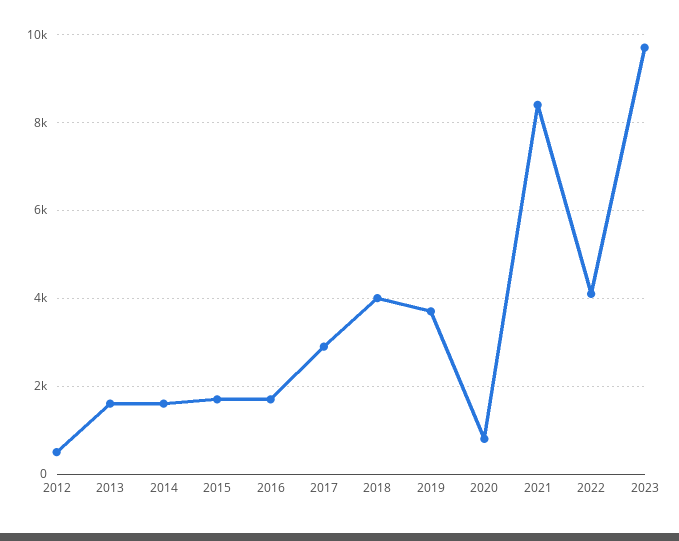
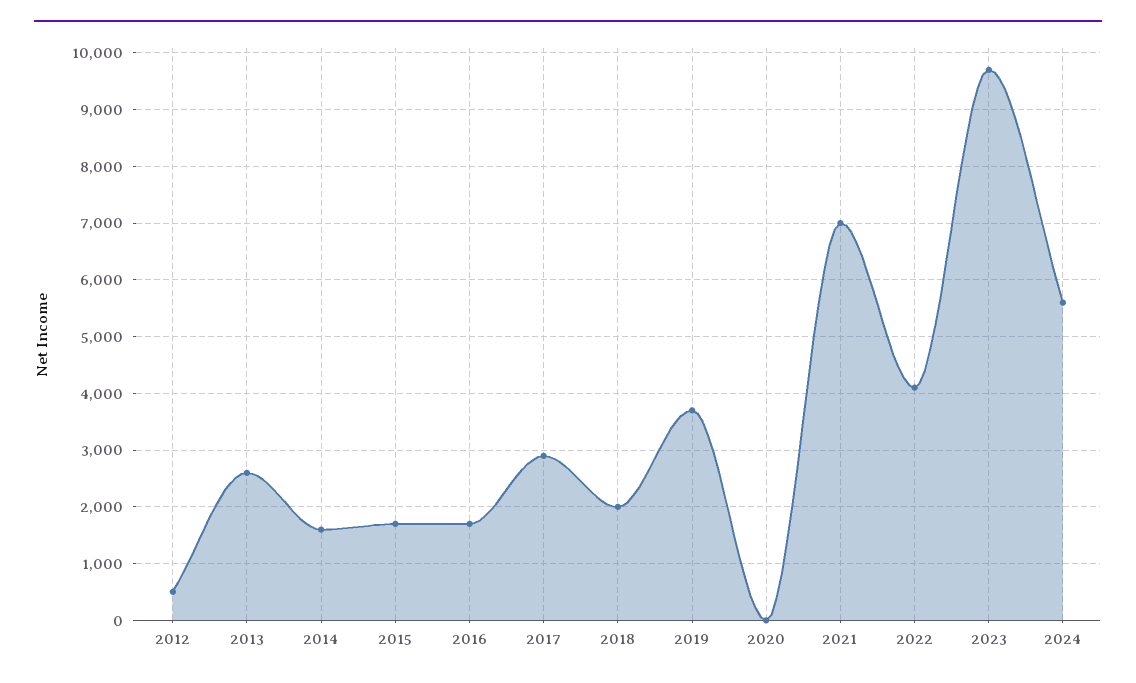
2013: 1600 -> 2600
2018: 4000 -> 2000
2020: 800 -> 0
2021: 8400 -> 7000
2024: none -> 5600

